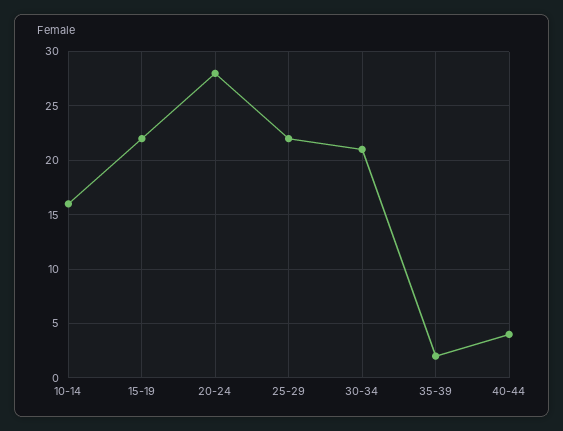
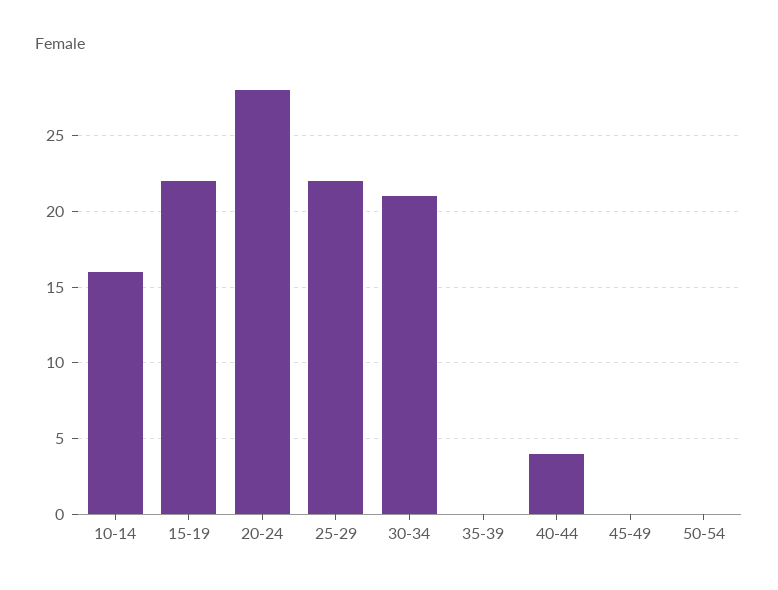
35-39: 2 -> 0
45-49: none -> 0
50-54: none -> 0

